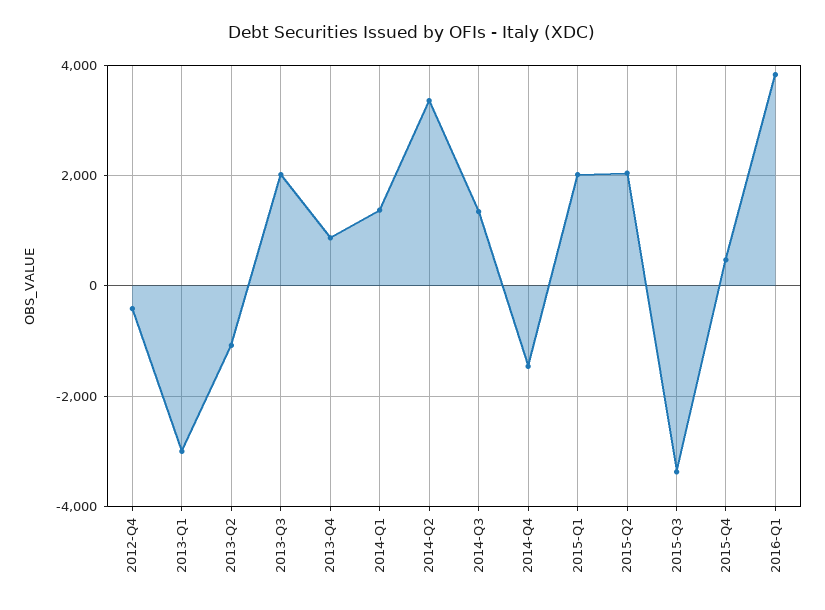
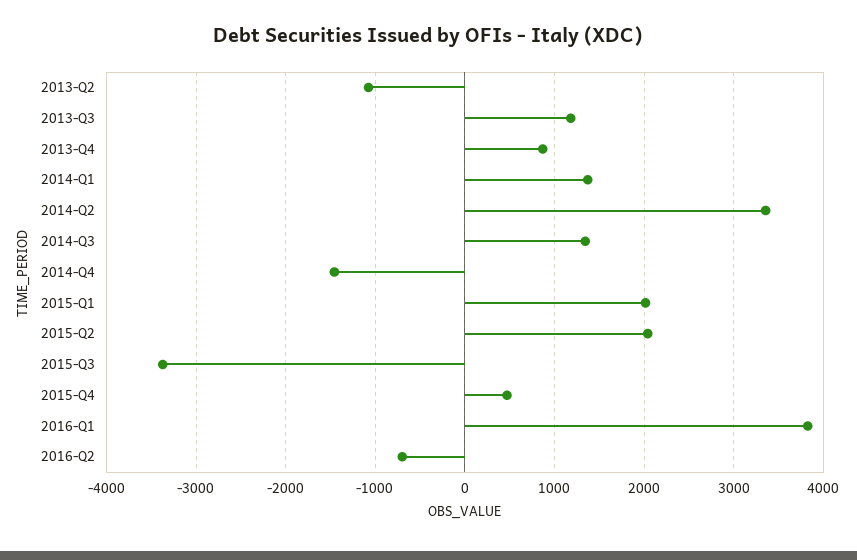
2012-Q4: -400 -> none
2013-Q1: -3000 -> none
2013-Q3: 2000 -> 1200
2016-Q2: none -> -700

